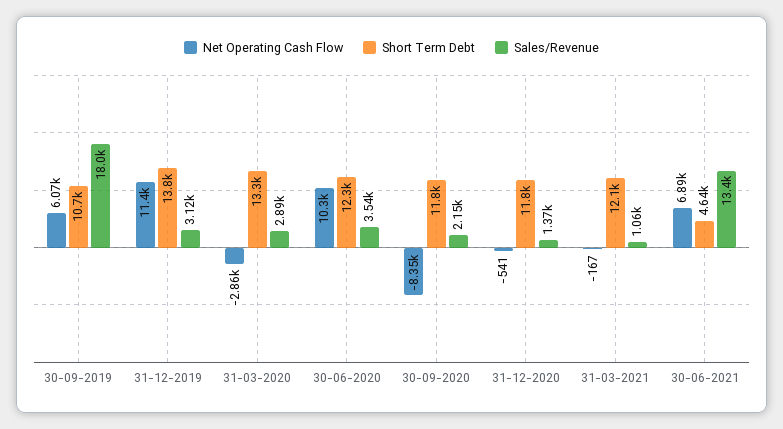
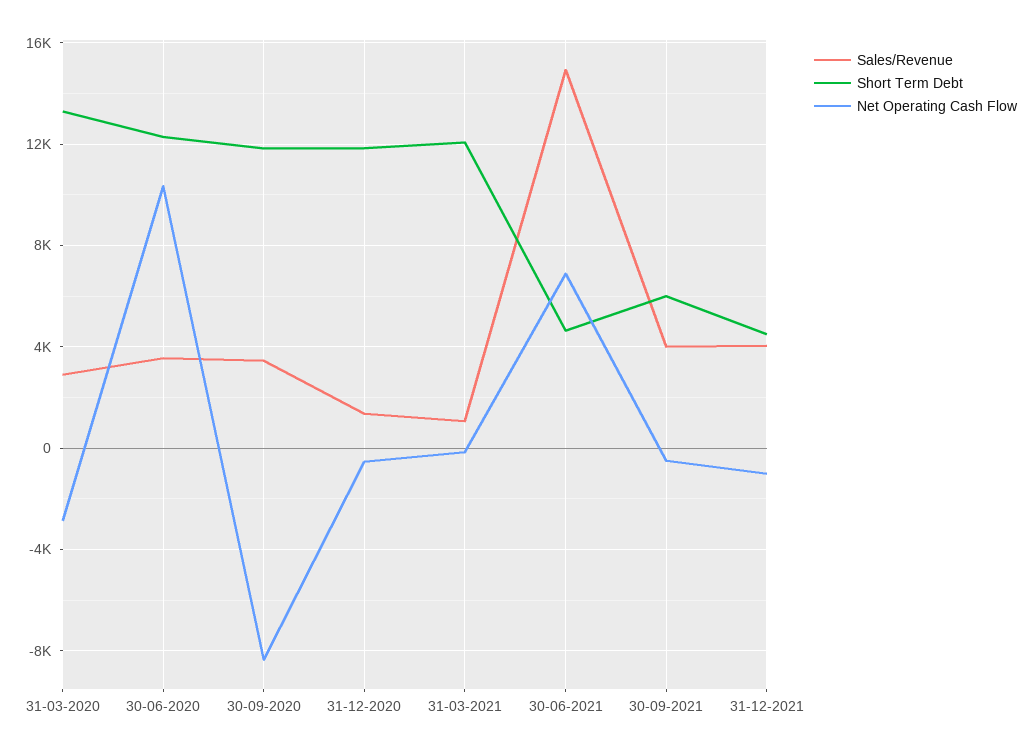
Net Operating Cash Flow, 30-09-2019: 6070 -> none
Short Term Debt, 30-09-2019: 10700 -> none
Sales/Revenue, 30-09-2019: 18000 -> none
Net Operating Cash Flow, 31-12-2019: 11400 -> none
Short Term Debt, 31-12-2019: 13800 -> none
Sales/Revenue, 31-12-2019: 3120 -> none
Sales/Revenue, 30-09-2020: 2150 -> 3500
Sales/Revenue, 30-06-2021: 13400 -> 15000
Sales/Revenue, 30-09-2021: none -> 4000
Short Term Debt, 30-09-2021: none -> 6000
Net Operating Cash Flow, 30-09-2021: none -> -500
Sales/Revenue, 31-12-2021: none -> 4000
Short Term Debt, 31-12-2021: none -> 4500
Net Operating Cash Flow, 31-12-2021: none -> -1000

